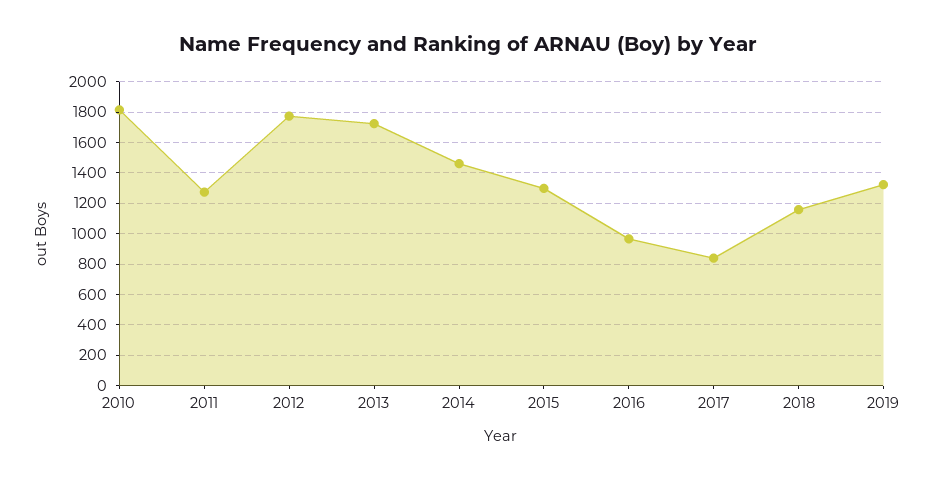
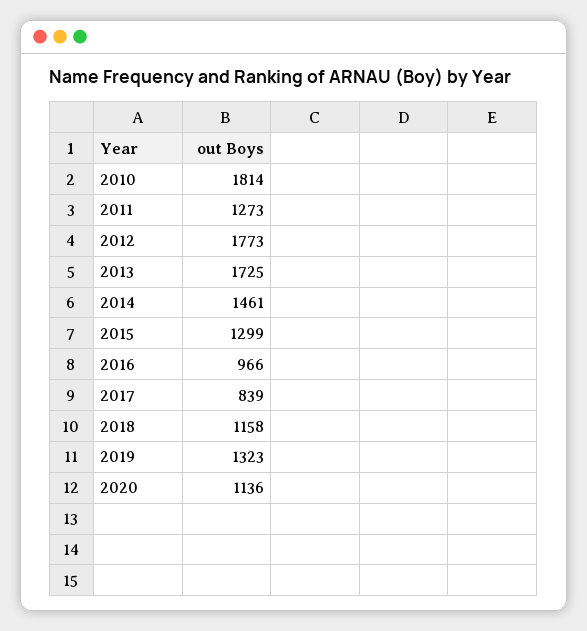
2020: none -> 1136

